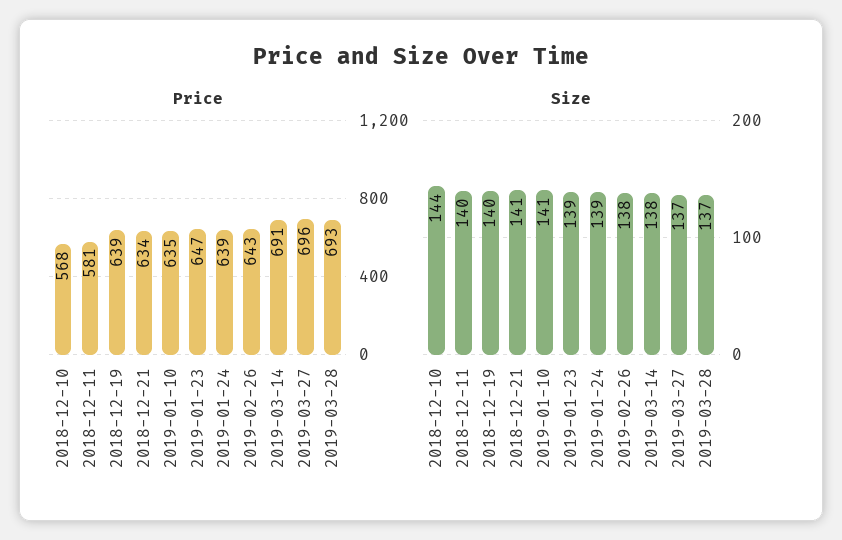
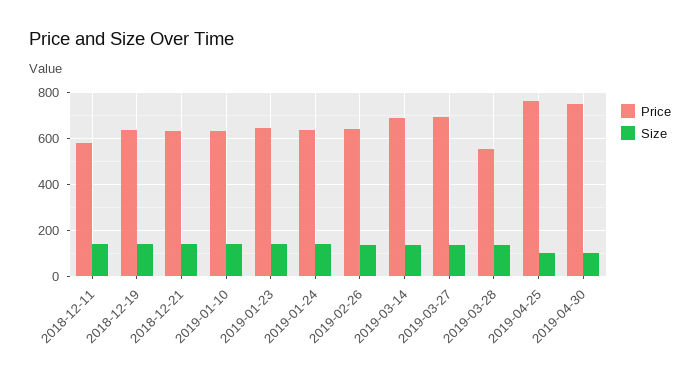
Price, 2018-12-10: 568 -> none
Price, 2019-03-28: 693 -> 550
Size, 2018-12-10: 144 -> none
Price, 2019-04-25: none -> 750
Size, 2019-04-25: none -> 100
Price, 2019-04-30: none -> 750
Size, 2019-04-30: none -> 100

